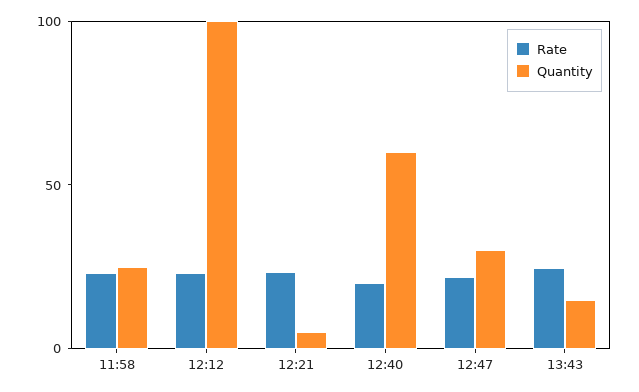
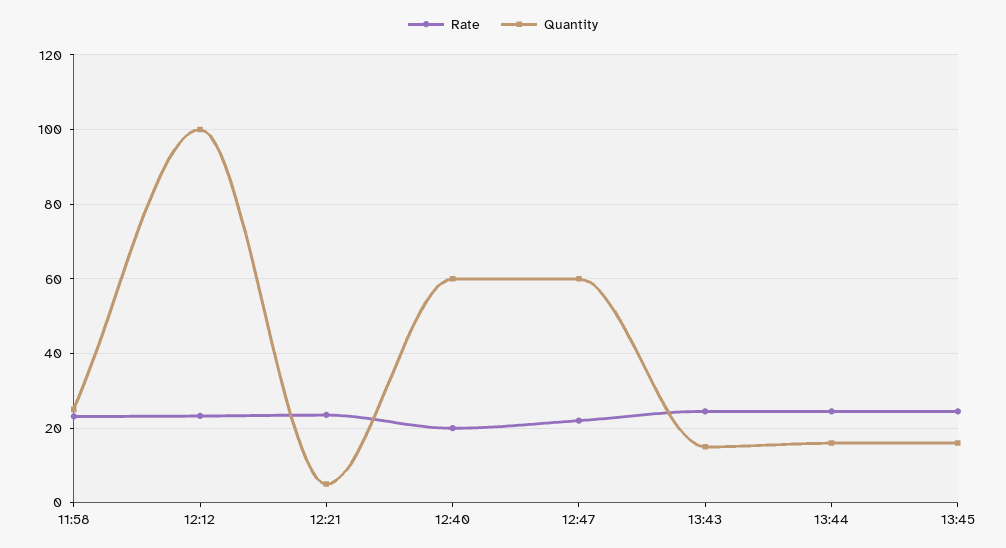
Quantity, 12:47: 30 -> 60
Rate, 13:44: none -> 24
Quantity, 13:44: none -> 16
Rate, 13:45: none -> 24
Quantity, 13:45: none -> 16

